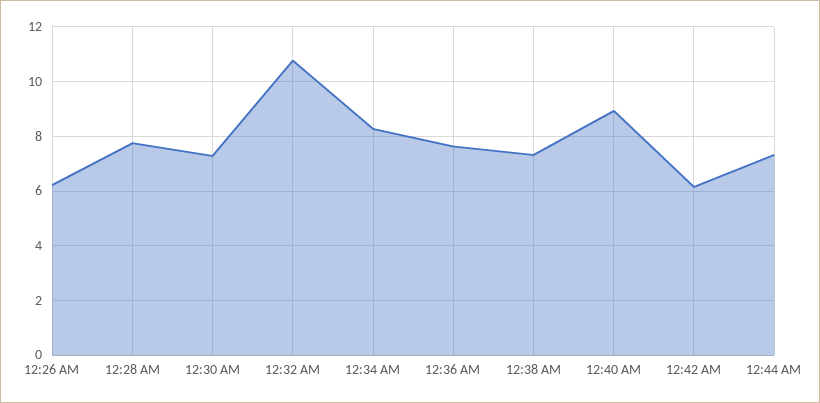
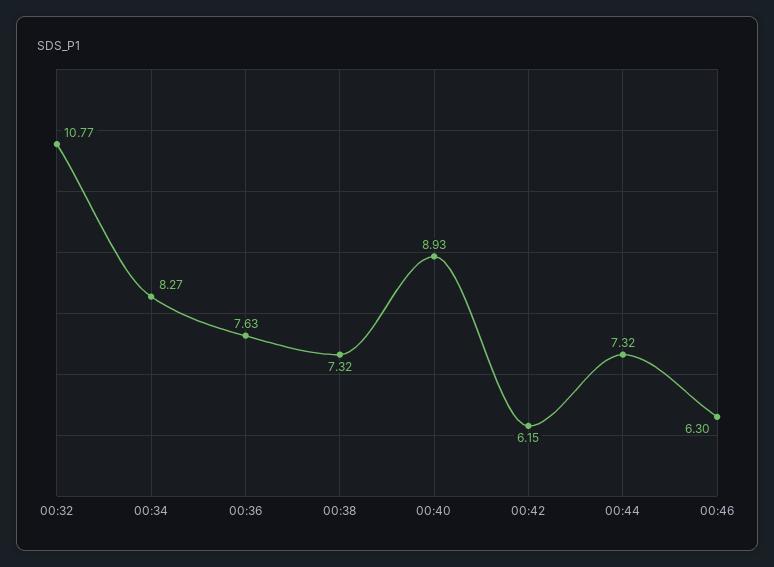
12:26 AM: 6.25 -> none
12:28 AM: 7.75 -> none
12:30 AM: 7.25 -> none
00:46: none -> 6.3

